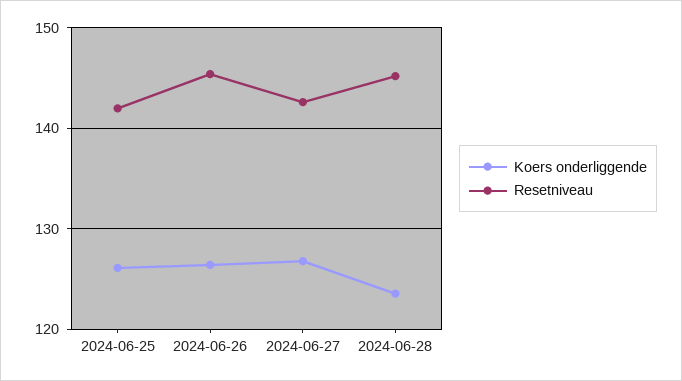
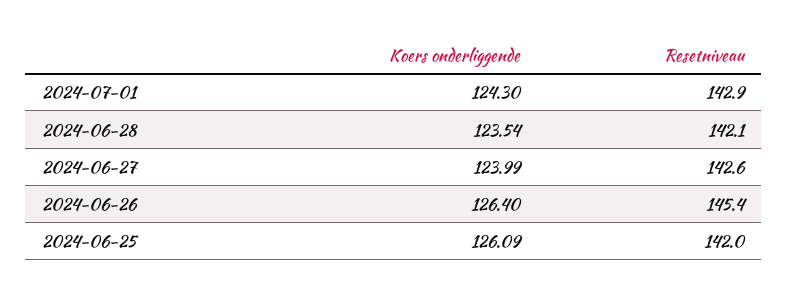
Koers onderliggende, 2024-06-27: 127 -> 123.99
Resetniveau, 2024-06-28: 145 -> 142.1
Koers onderliggende, 2024-07-01: none -> 124.3
Resetniveau, 2024-07-01: none -> 142.9

